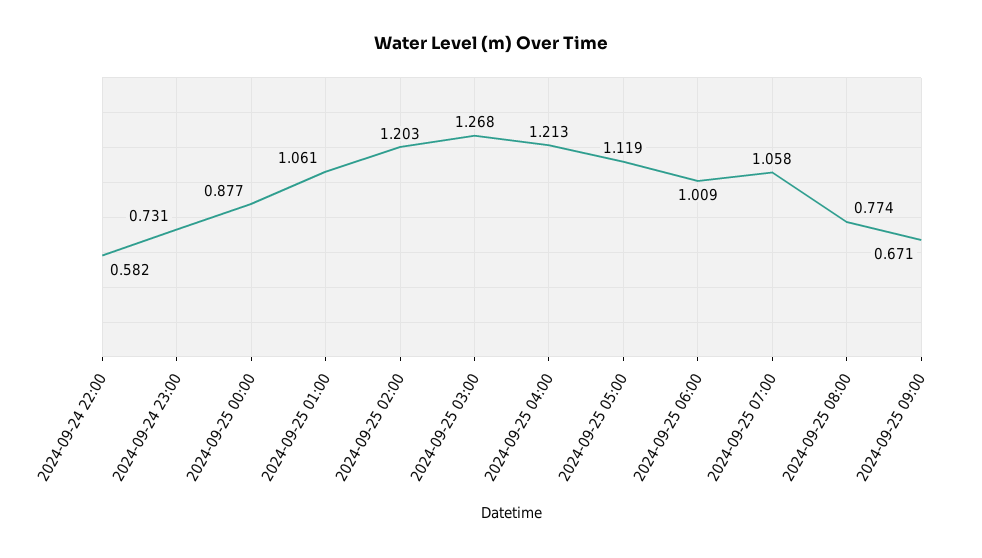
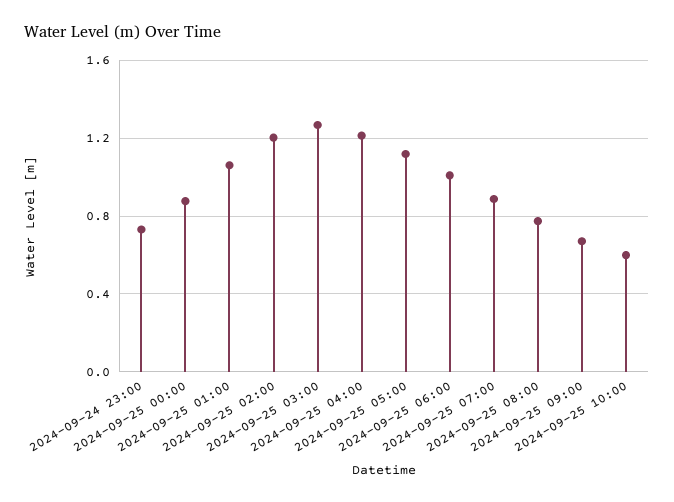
2024-09-24 22:00: 0.582 -> none
2024-09-25 07:00: 1.058 -> 0.9
2024-09-25 10:00: none -> 0.6

